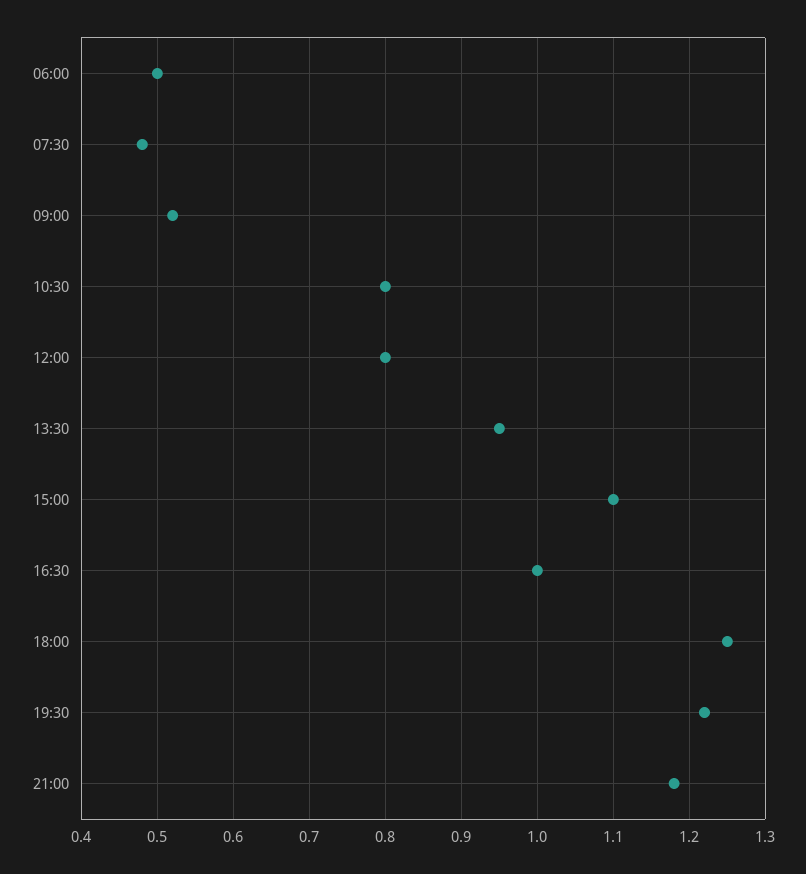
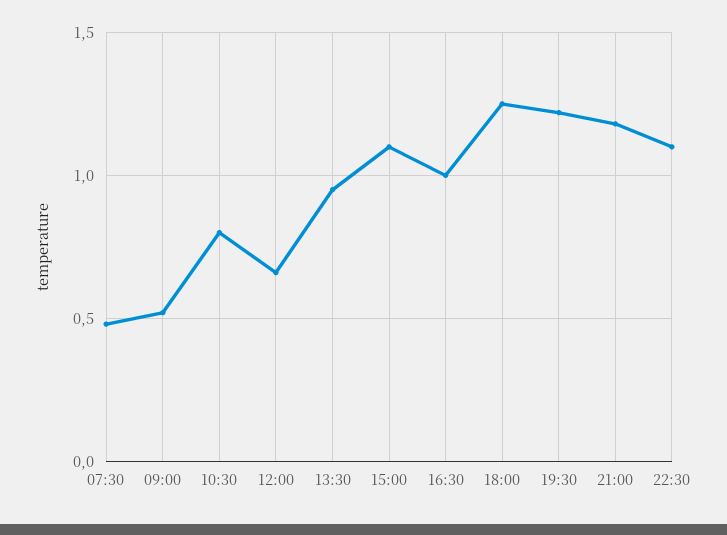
06:00: 0.5 -> none
12:00: 0.8 -> 0.65
22:30: none -> 1.1

